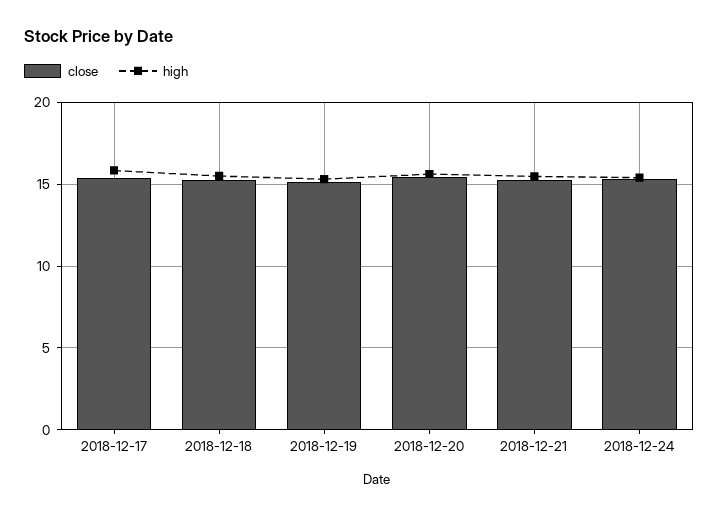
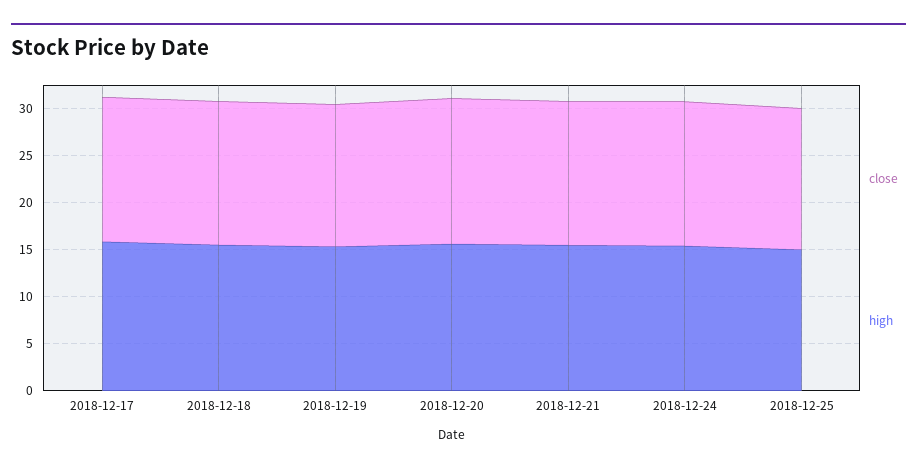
close, 2018-12-25: none -> 15
high, 2018-12-25: none -> 15

